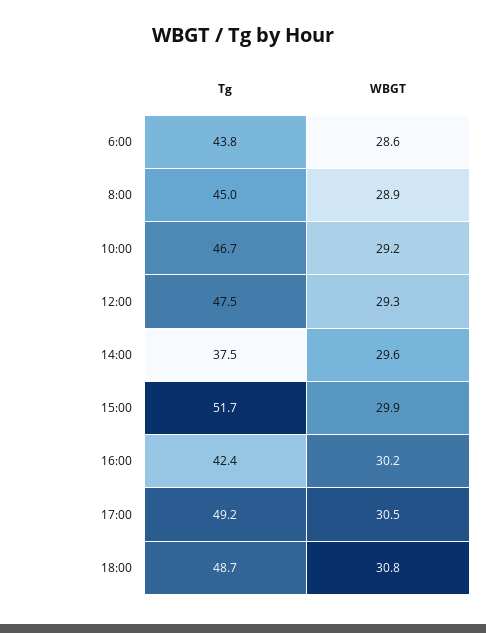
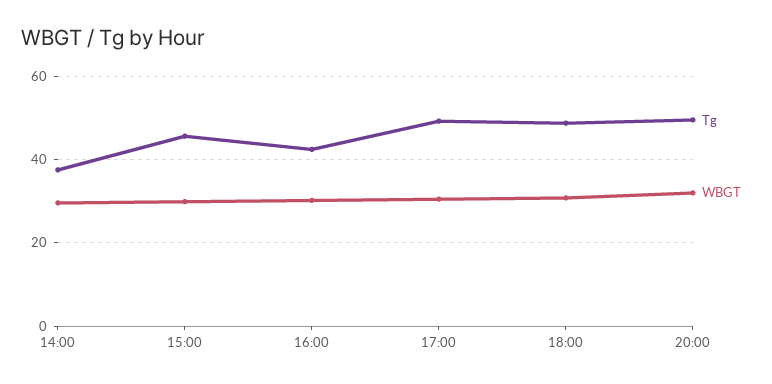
Tg, 6:00: 43.8 -> none
WBGT, 6:00: 28.6 -> none
Tg, 8:00: 45 -> none
WBGT, 8:00: 28.9 -> none
Tg, 10:00: 46.7 -> none
WBGT, 10:00: 29.2 -> none
Tg, 12:00: 47.5 -> none
WBGT, 12:00: 29.3 -> none
Tg, 15:00: 51.7 -> 46
Tg, 20:00: none -> 50
WBGT, 20:00: none -> 32

